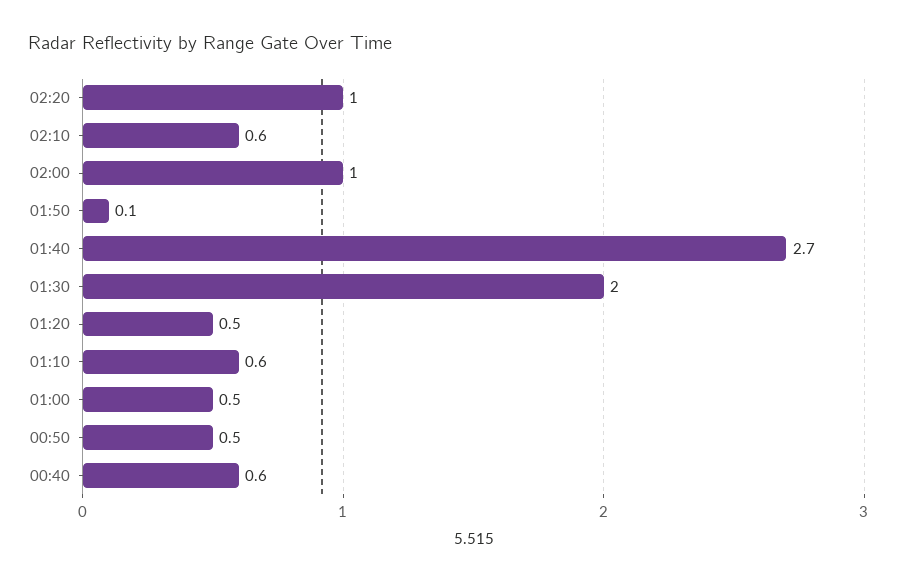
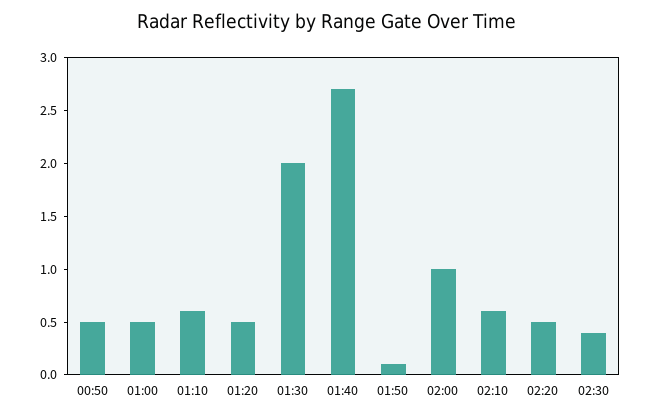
02:20: 1 -> 0.5
00:40: 0.6 -> none
02:30: none -> 0.4

